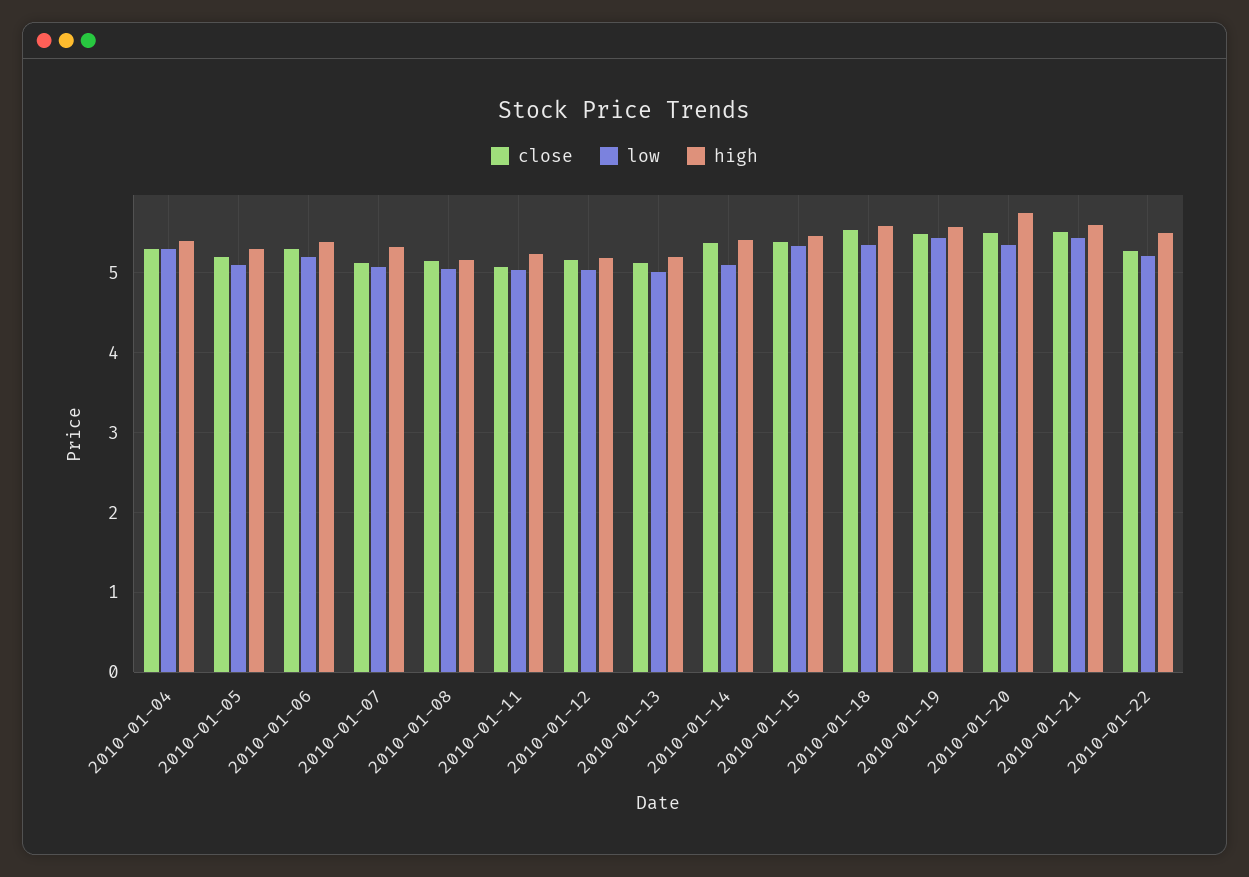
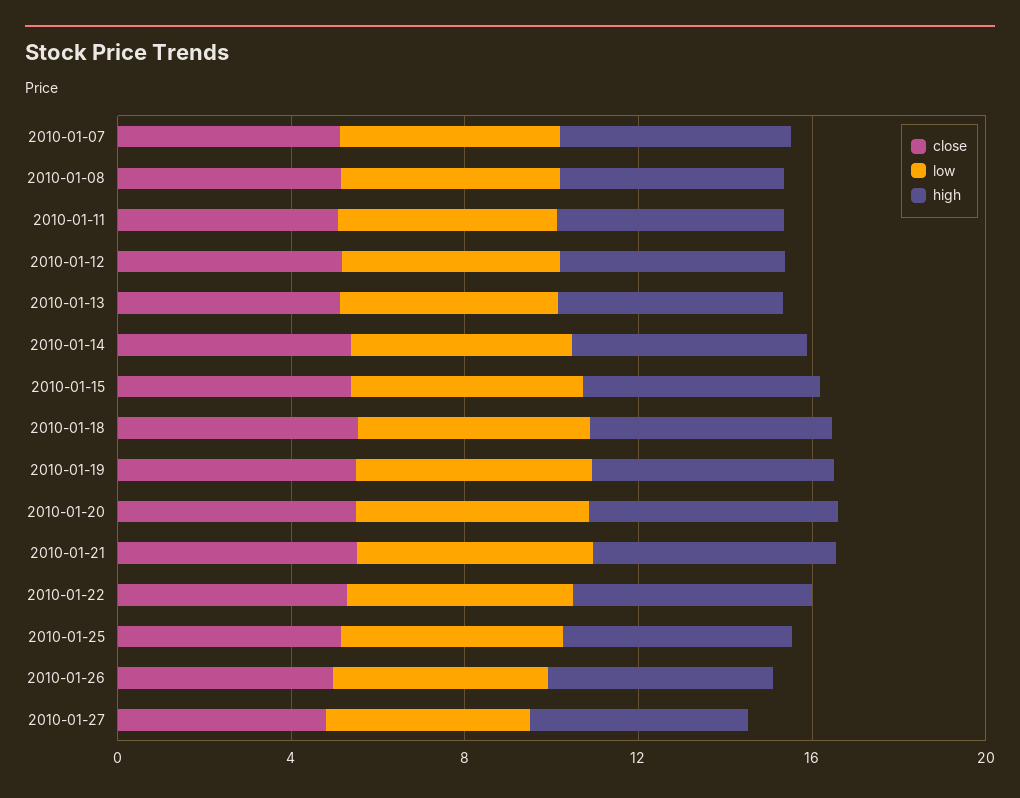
close, 2010-01-04: 5.3 -> none
low, 2010-01-04: 5.3 -> none
high, 2010-01-04: 5.4 -> none
close, 2010-01-05: 5.2 -> none
low, 2010-01-05: 5.1 -> none
high, 2010-01-05: 5.3 -> none
close, 2010-01-06: 5.3 -> none
low, 2010-01-06: 5.2 -> none
high, 2010-01-06: 5.4 -> none
close, 2010-01-25: none -> 5
low, 2010-01-25: none -> 5
high, 2010-01-25: none -> 5
close, 2010-01-26: none -> 5
low, 2010-01-26: none -> 5
high, 2010-01-26: none -> 5
close, 2010-01-27: none -> 5
low, 2010-01-27: none -> 5
high, 2010-01-27: none -> 5

